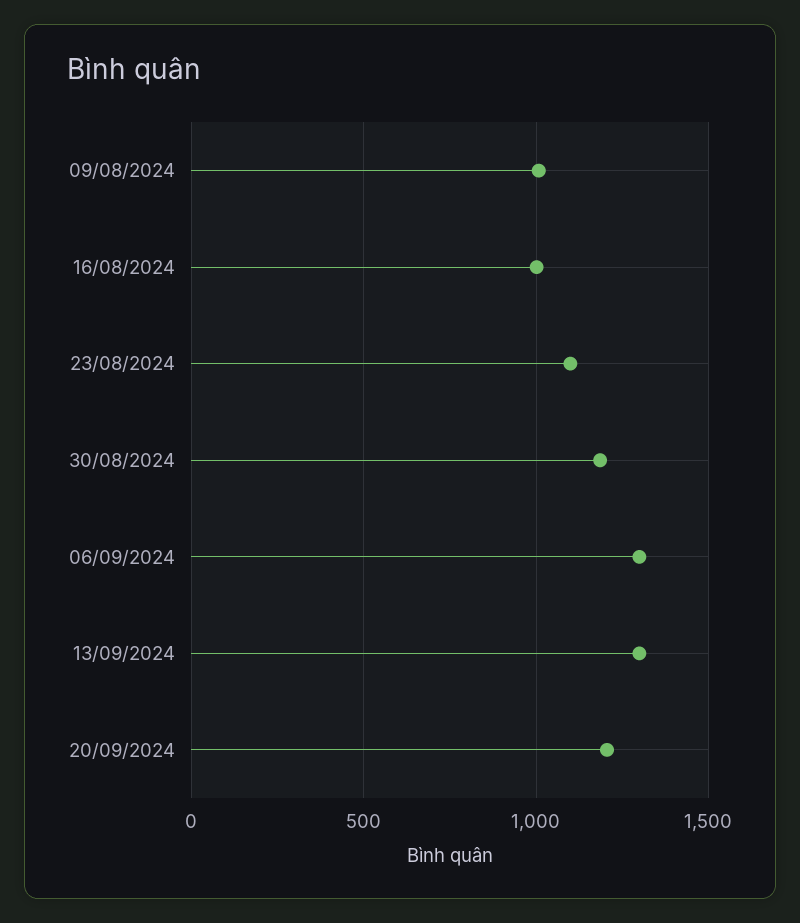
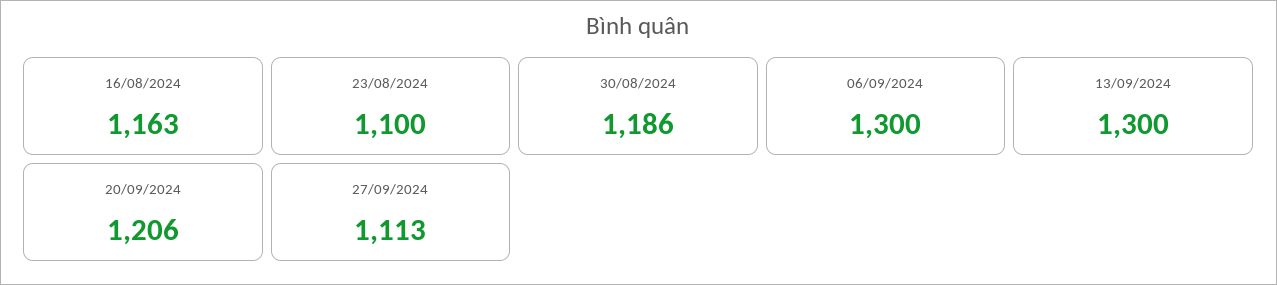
09/08/2024: 1000 -> none
16/08/2024: 1000 -> 1163
27/09/2024: none -> 1113

